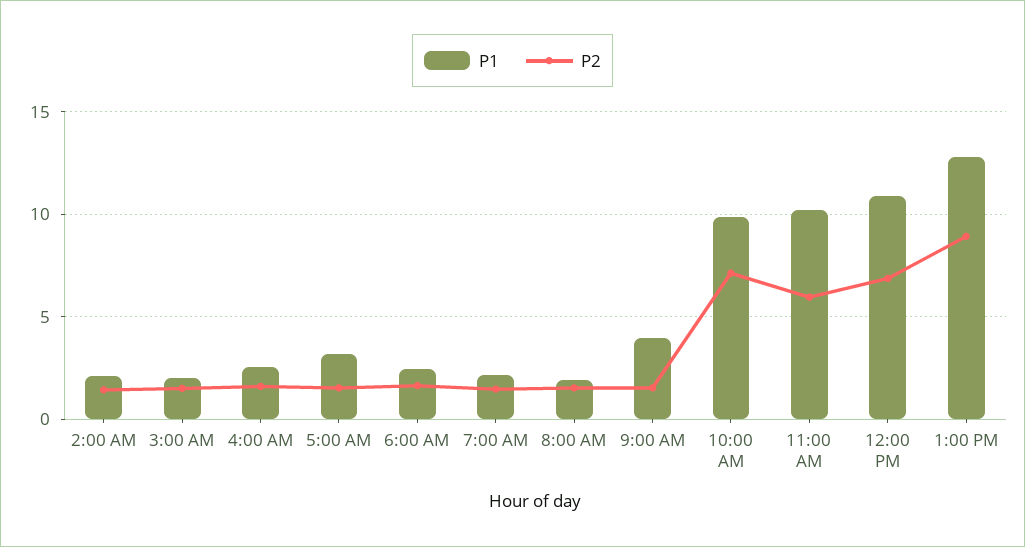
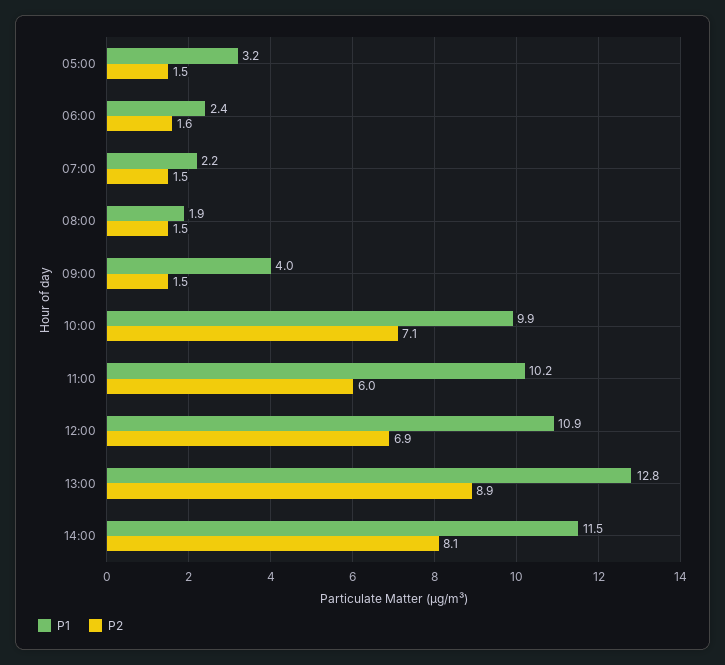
P1, 2:00 AM: 2 -> none
P2, 2:00 AM: 1.5 -> none
P1, 3:00 AM: 2 -> none
P2, 3:00 AM: 1.5 -> none
P1, 4:00 AM: 2.5 -> none
P2, 4:00 AM: 1.5 -> none
P1, 14:00: none -> 11.5
P2, 14:00: none -> 8.1

